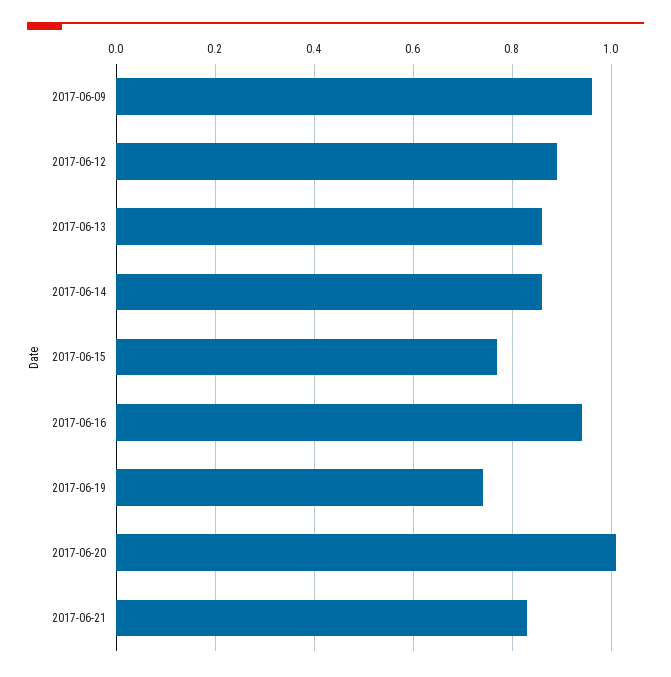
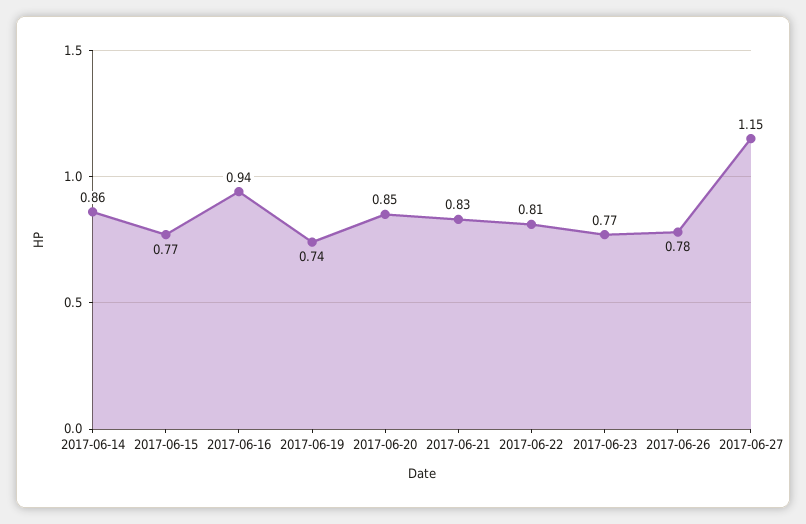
2017-06-09: 0.95 -> none
2017-06-12: 0.9 -> none
2017-06-13: 0.85 -> none
2017-06-20: 1 -> 0.85
2017-06-22: none -> 0.81
2017-06-23: none -> 0.77
2017-06-26: none -> 0.78
2017-06-27: none -> 1.15

